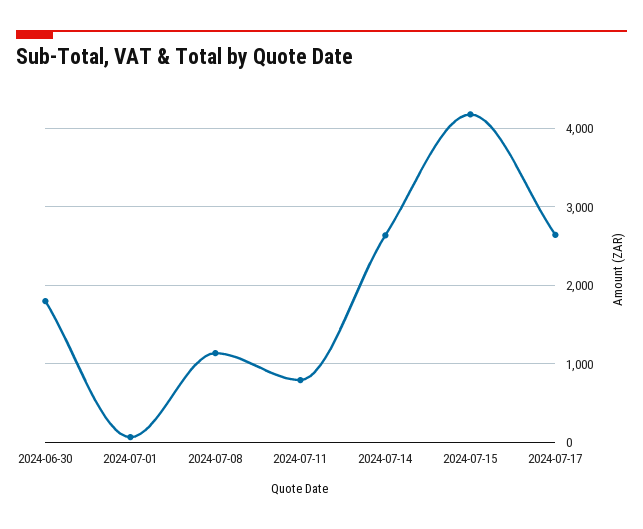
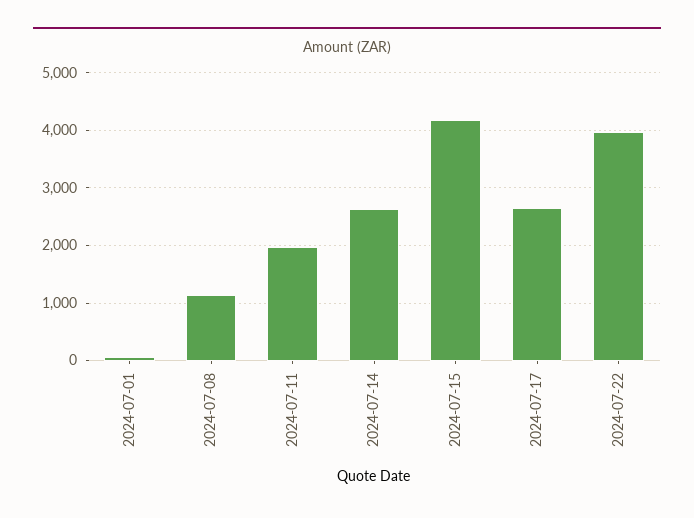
2024-06-30: 1800 -> none
2024-07-11: 800 -> 2000
2024-07-22: none -> 4000

